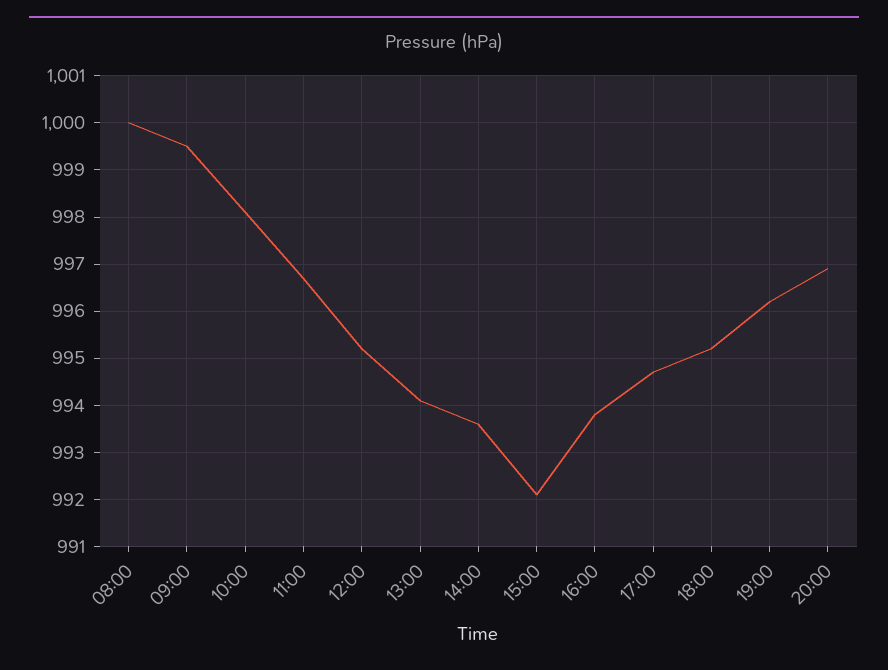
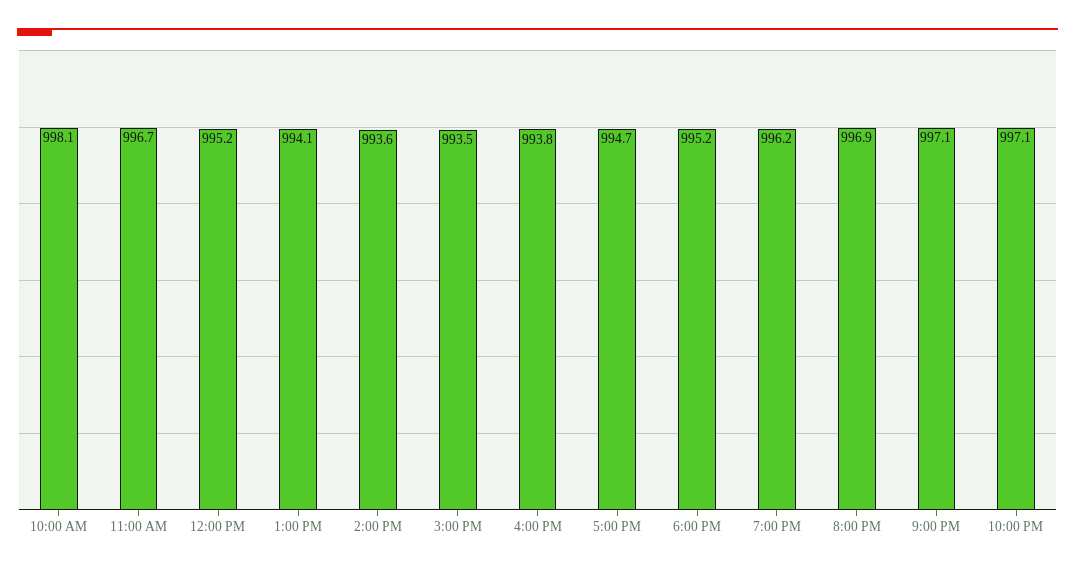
08:00: 1000 -> none
09:00: 999.5 -> none
15:00: 992 -> 993.5
9:00 PM: none -> 997.1
10:00 PM: none -> 997.1

